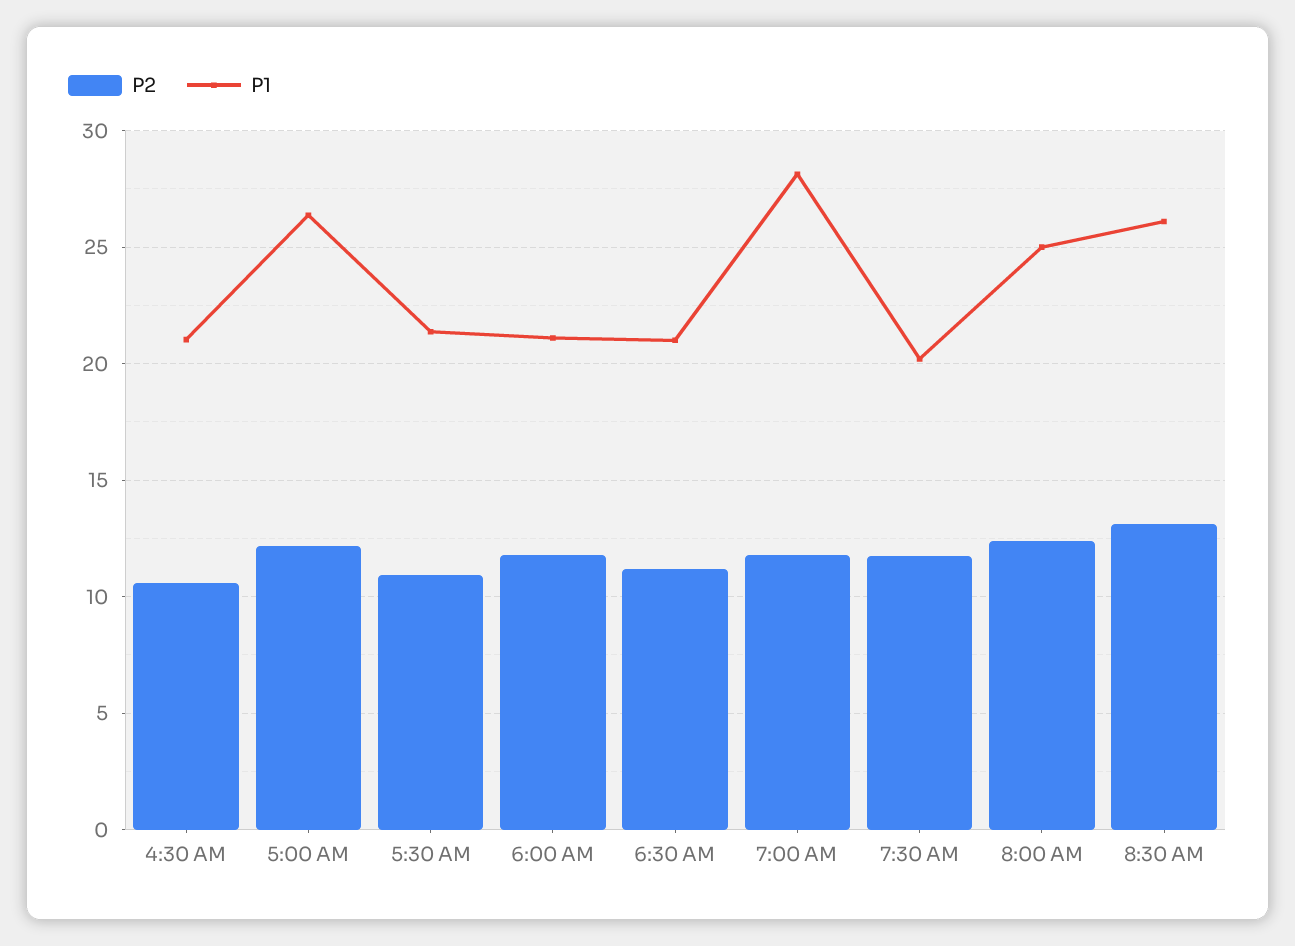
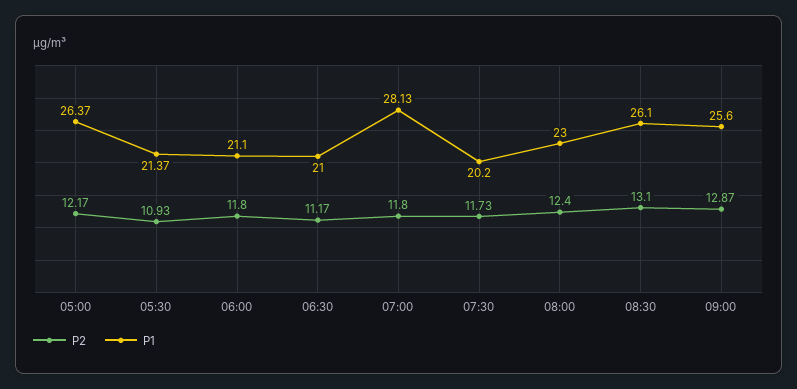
P2, 4:30 AM: 10.5 -> none
P1, 4:30 AM: 21 -> none
P1, 8:00 AM: 25 -> 23
P2, 09:00: none -> 12.87
P1, 09:00: none -> 25.6

